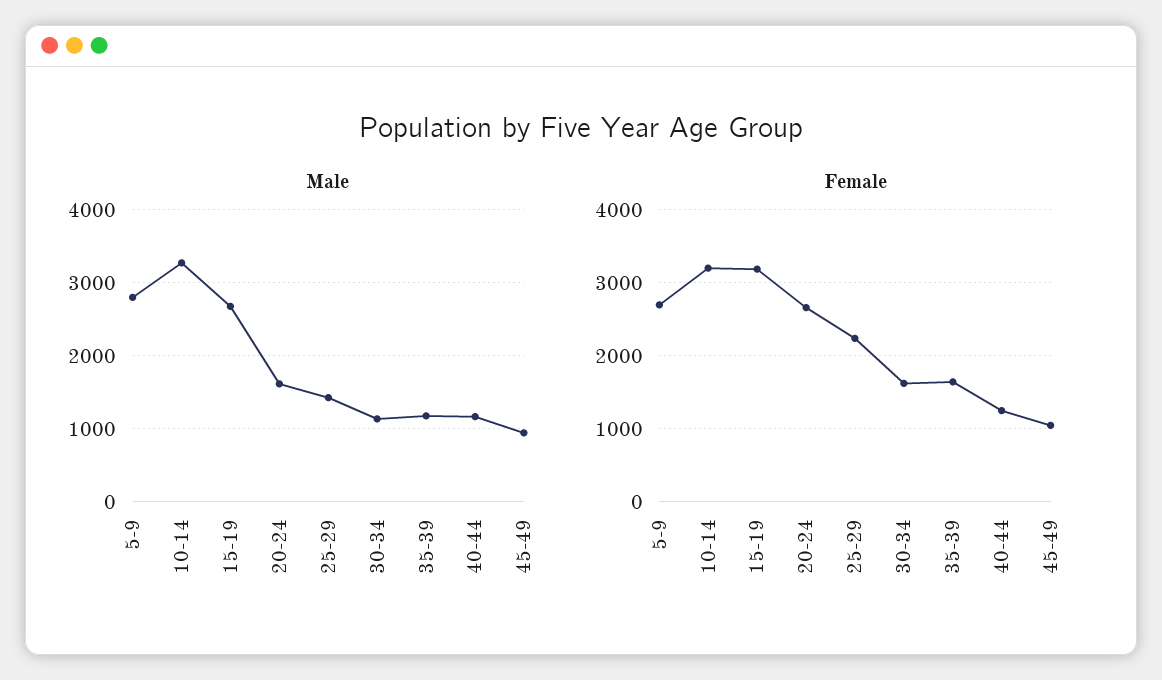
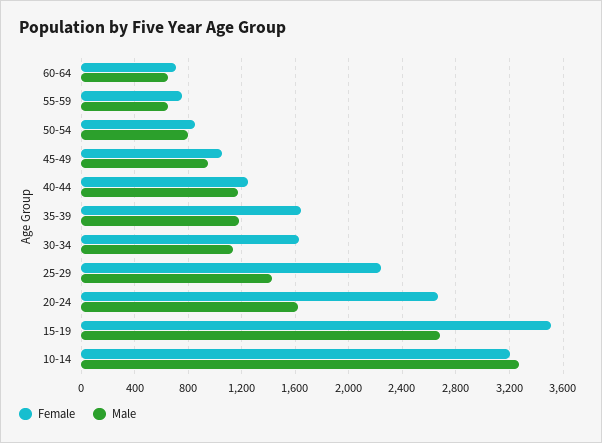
Male, 5-9: 2800 -> none
Female, 5-9: 2700 -> none
Female, 15-19: 3200 -> 3500
Female, 60-64: none -> 700
Male, 60-64: none -> 650
Female, 55-59: none -> 750
Male, 55-59: none -> 650
Female, 50-54: none -> 850
Male, 50-54: none -> 800

